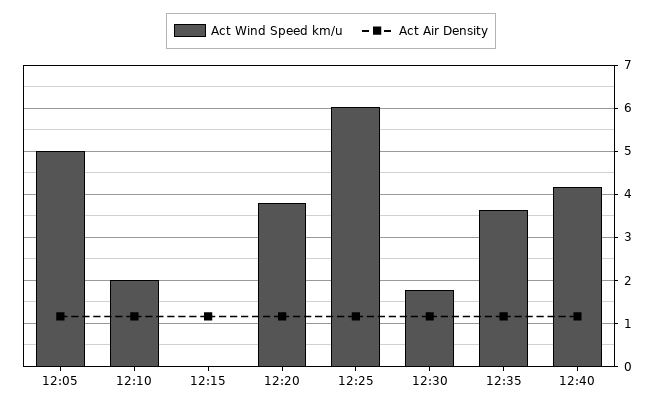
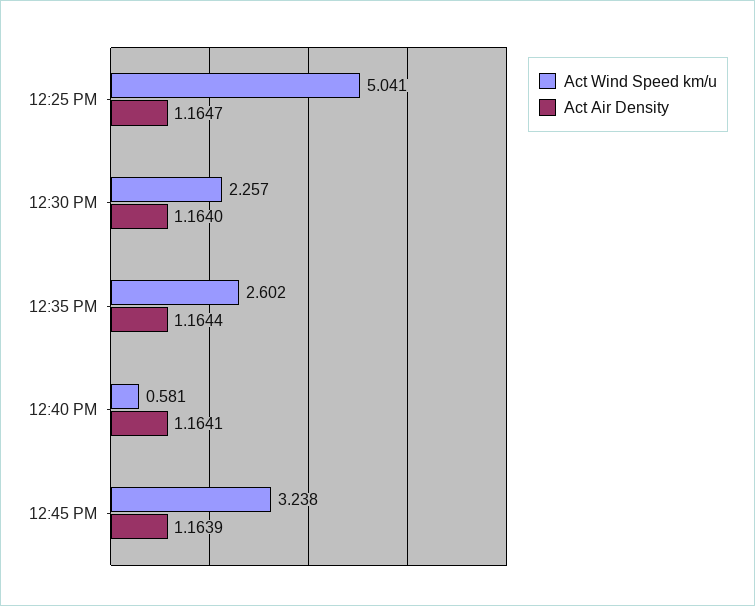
Act Wind Speed km/u, 12:05: 5 -> none
Act Air Density, 12:05: 1.2 -> none
Act Wind Speed km/u, 12:10: 2 -> none
Act Air Density, 12:10: 1.2 -> none
Act Wind Speed km/u, 12:15: 0 -> none
Act Air Density, 12:15: 1.2 -> none
Act Wind Speed km/u, 12:20: 3.8 -> none
Act Air Density, 12:20: 1.2 -> none
Act Wind Speed km/u, 12:25: 6 -> 5.041
Act Wind Speed km/u, 12:30: 1.8 -> 2.257
Act Wind Speed km/u, 12:35: 3.6 -> 2.602
Act Wind Speed km/u, 12:40: 4.2 -> 0.581
Act Wind Speed km/u, 12:45 PM: none -> 3.238
Act Air Density, 12:45 PM: none -> 1.1639

